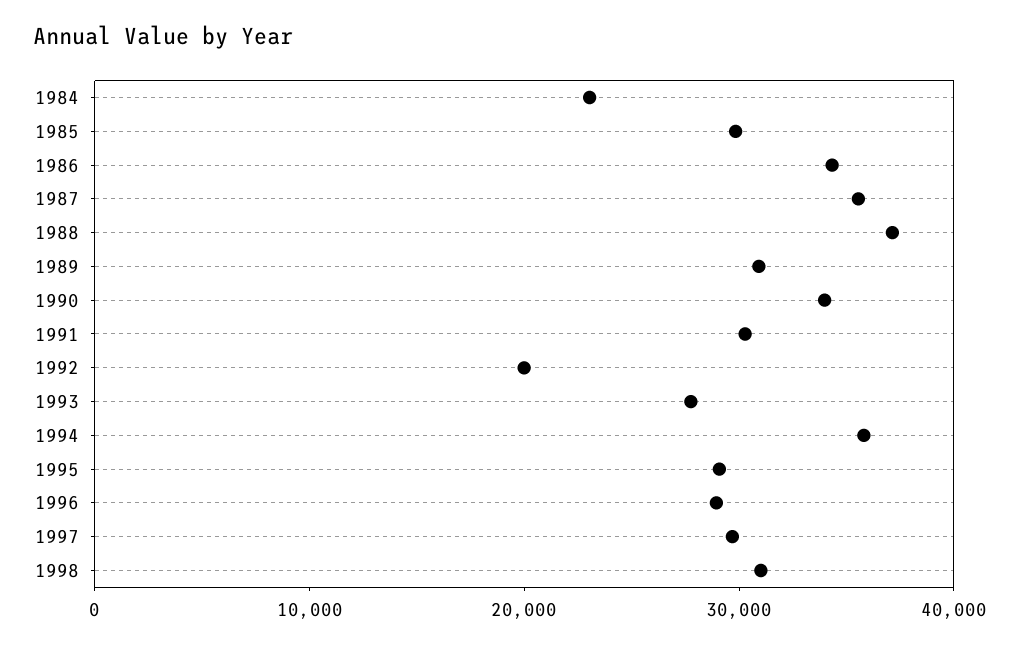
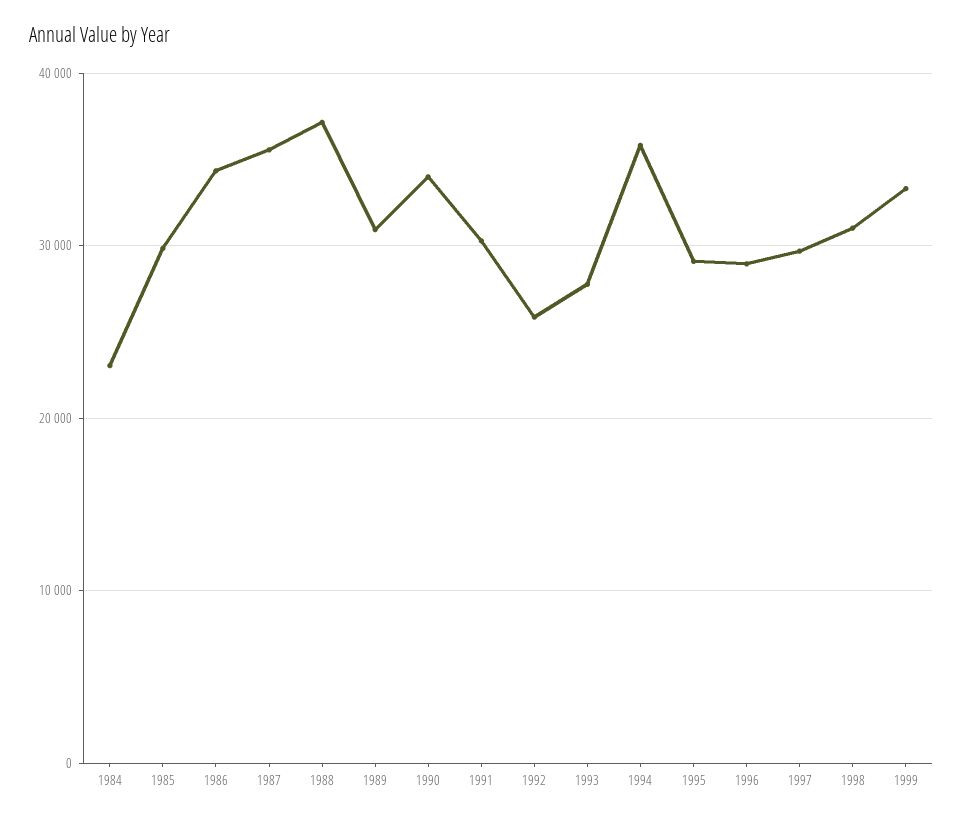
1992: 20000 -> 26000
1999: none -> 33000

